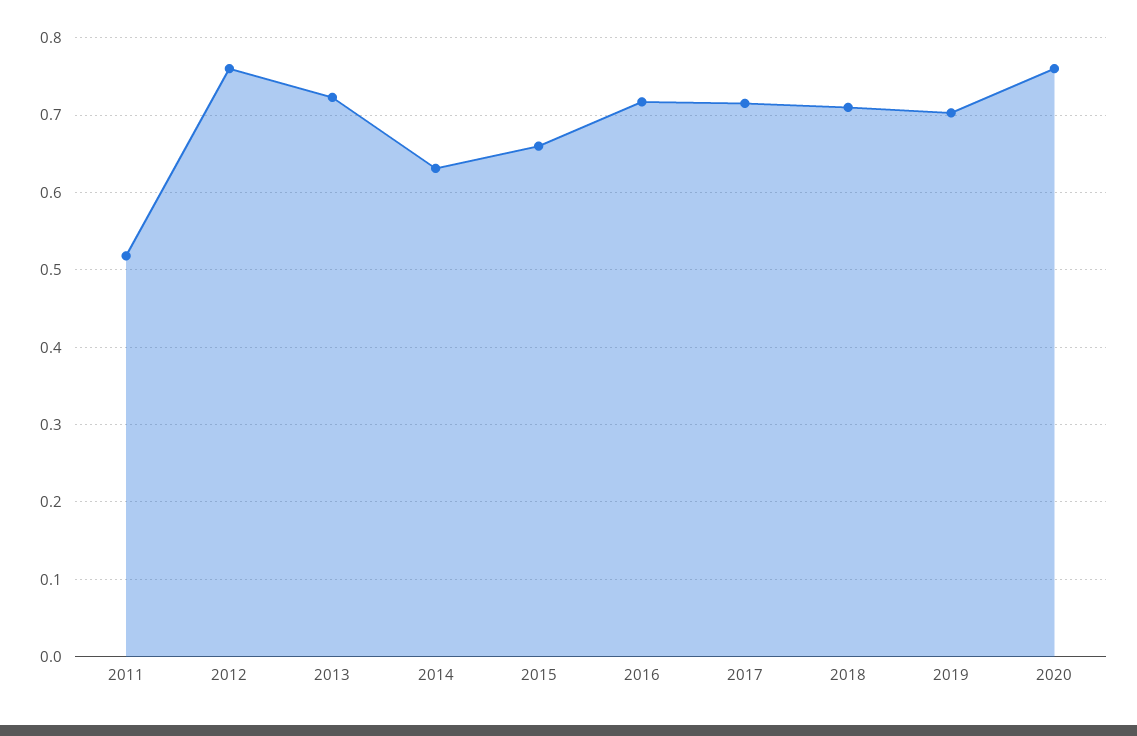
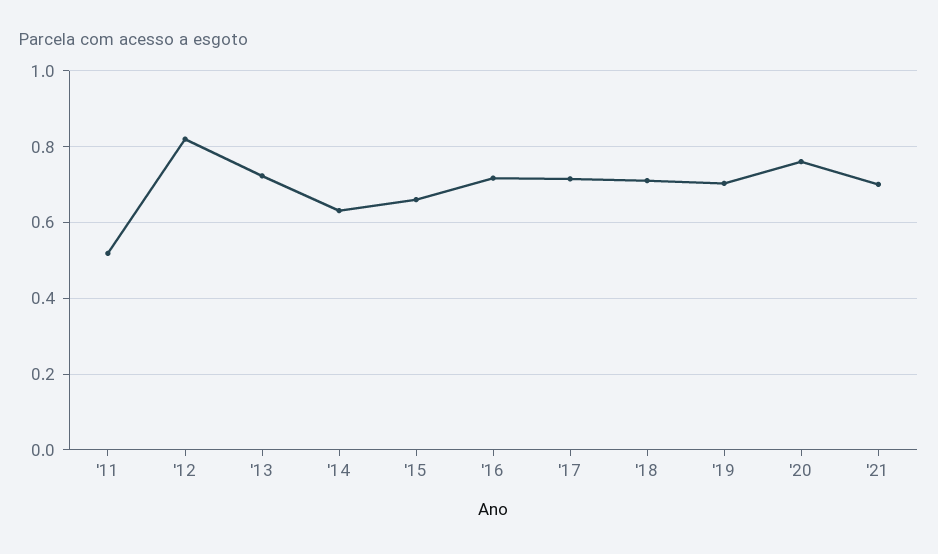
2012: 0.76 -> 0.82
'21: none -> 0.7

